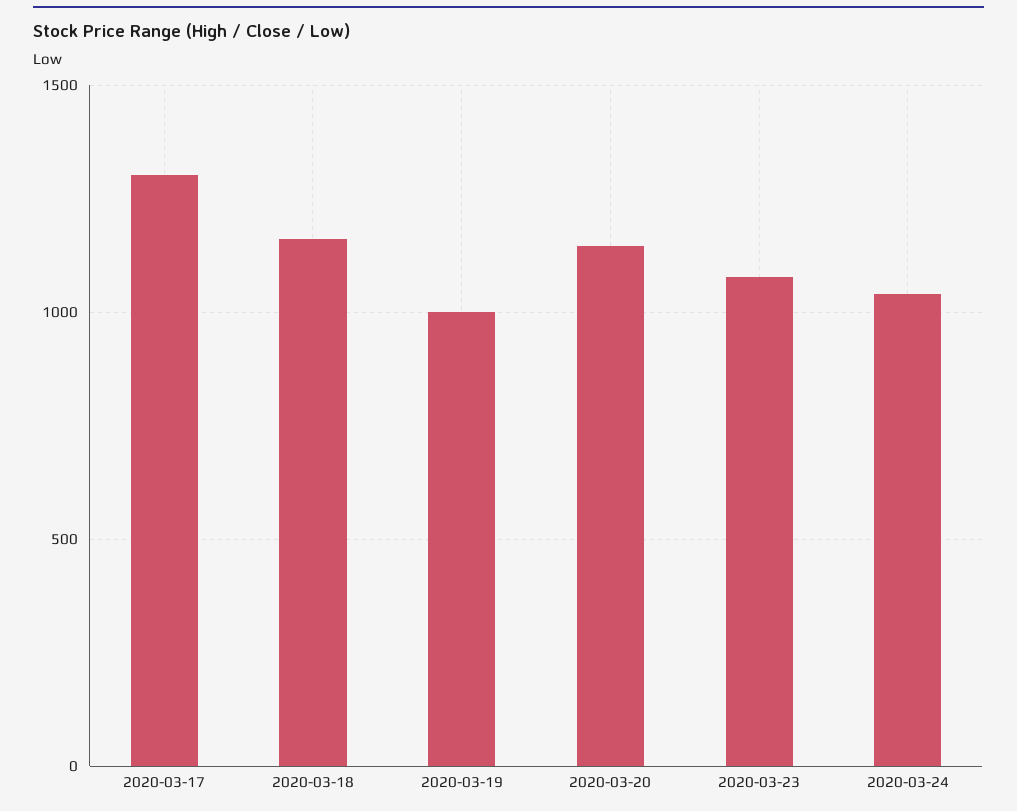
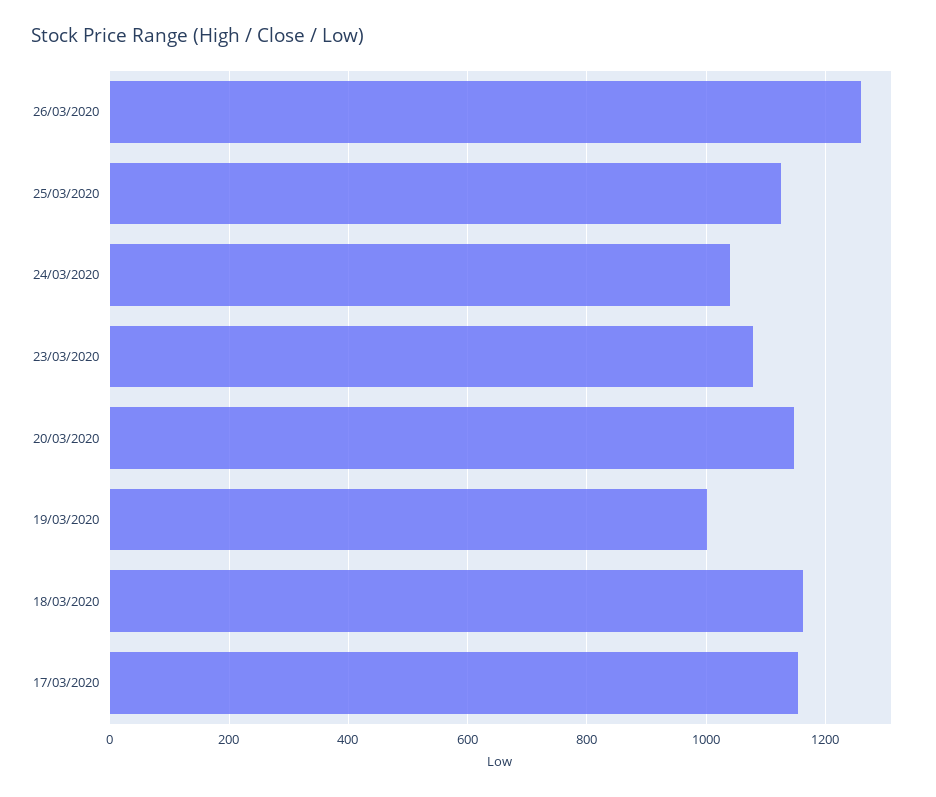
2020-03-17: 1300 -> 1160
26/03/2020: none -> 1260
25/03/2020: none -> 1120

